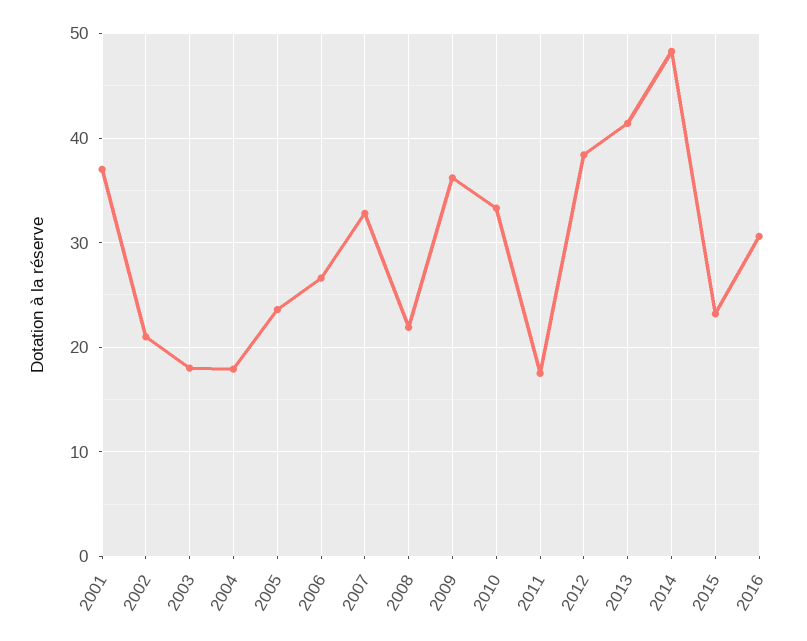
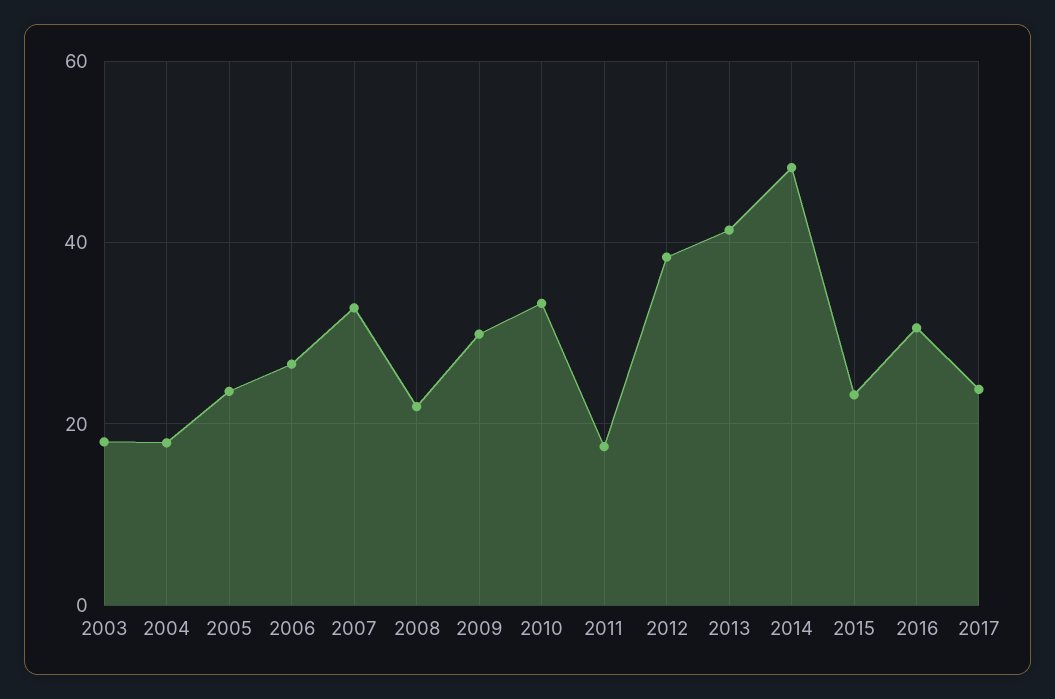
2001: 37 -> none
2002: 21 -> none
2009: 36 -> 30
2017: none -> 24

